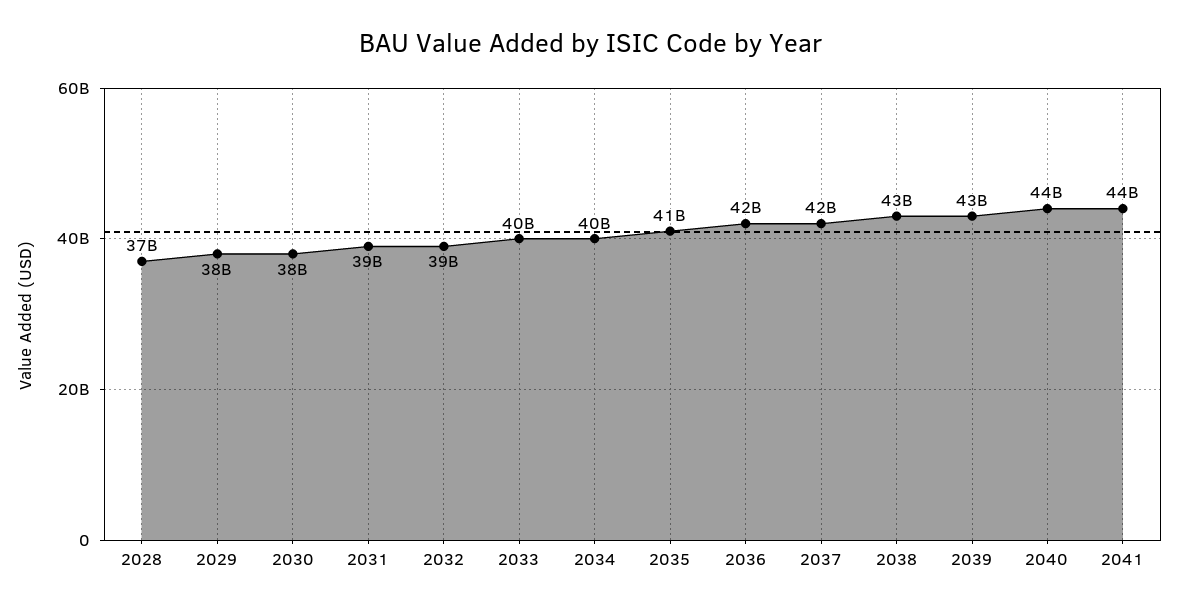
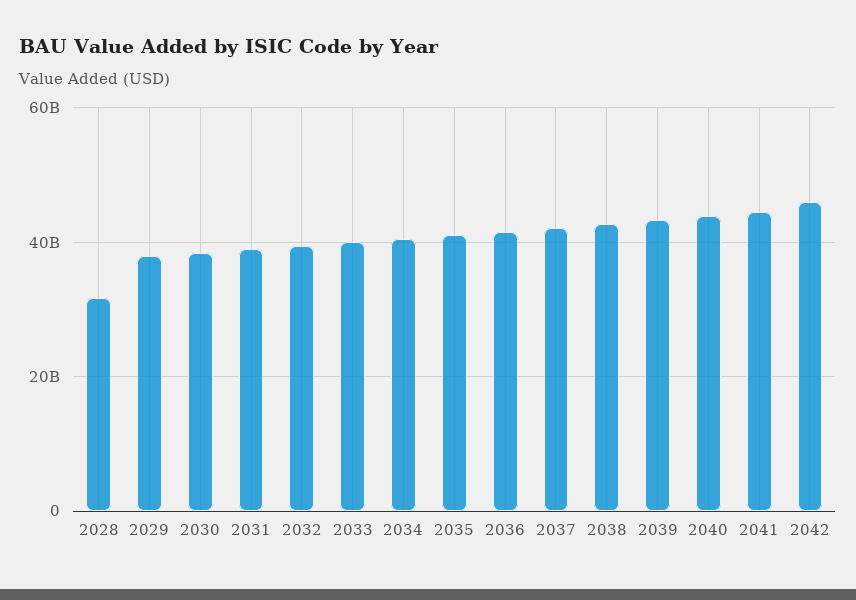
2028: 37000000000 -> 32000000000
2042: none -> 46000000000

